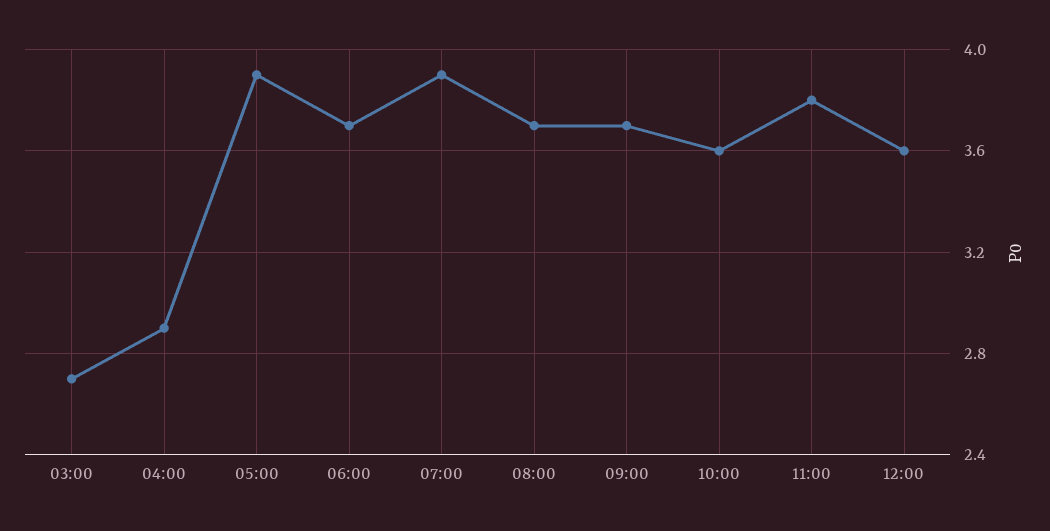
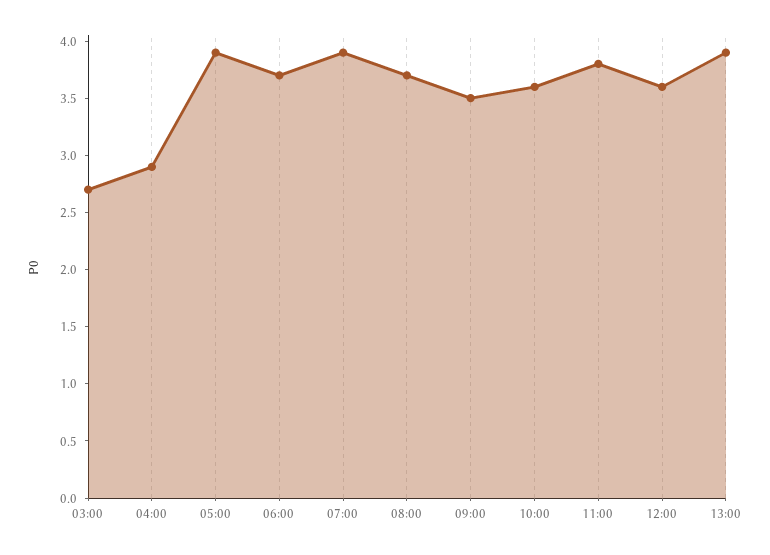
09:00: 3.7 -> 3.5
13:00: none -> 3.9

